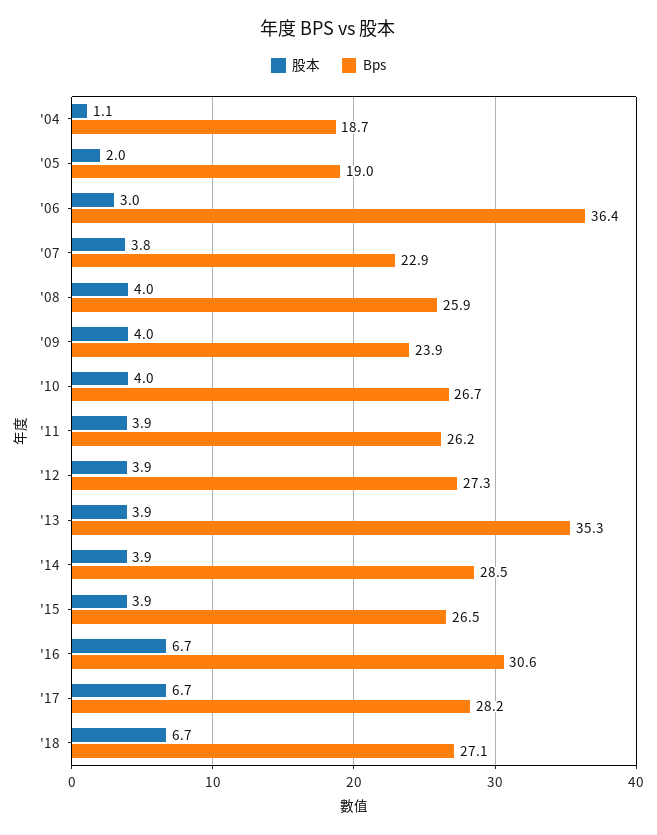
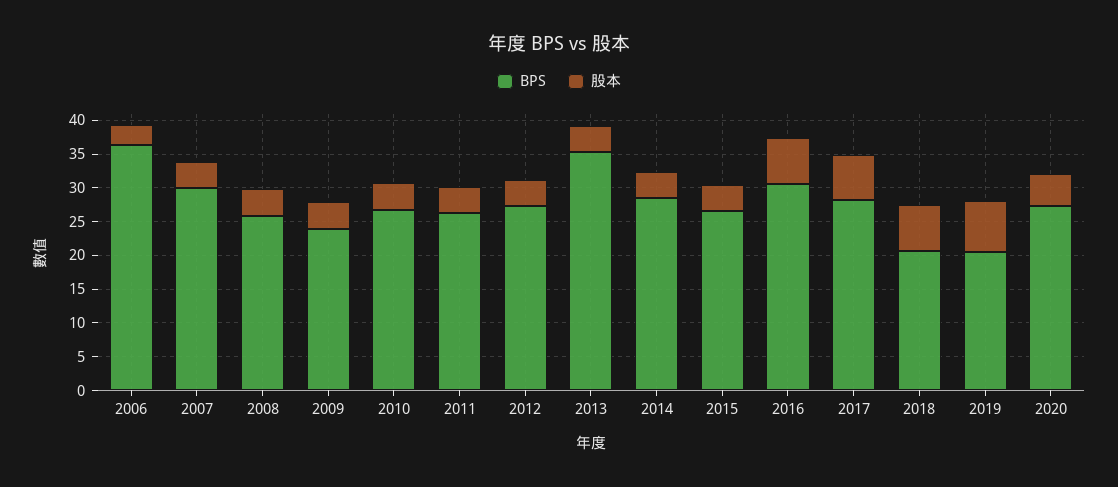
股本, '04: 1.1 -> none
Bps, '04: 18.7 -> none
股本, '05: 2 -> none
Bps, '05: 19 -> none
Bps, '07: 22.9 -> 30
Bps, '18: 27.1 -> 20
Bps, 2019: none -> 20
股本, 2019: none -> 7.5
Bps, 2020: none -> 27.5
股本, 2020: none -> 5

